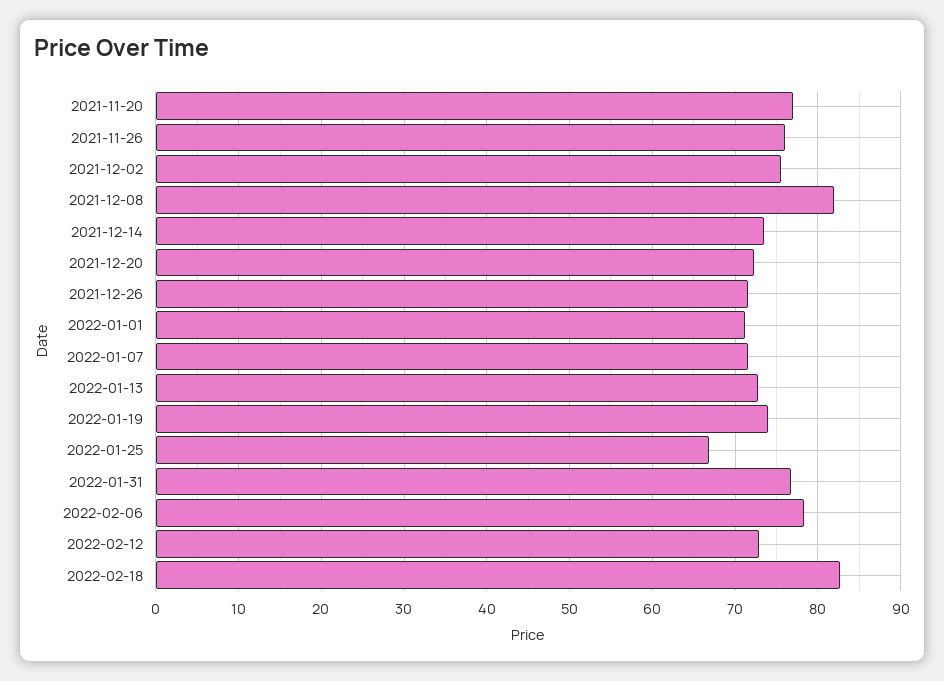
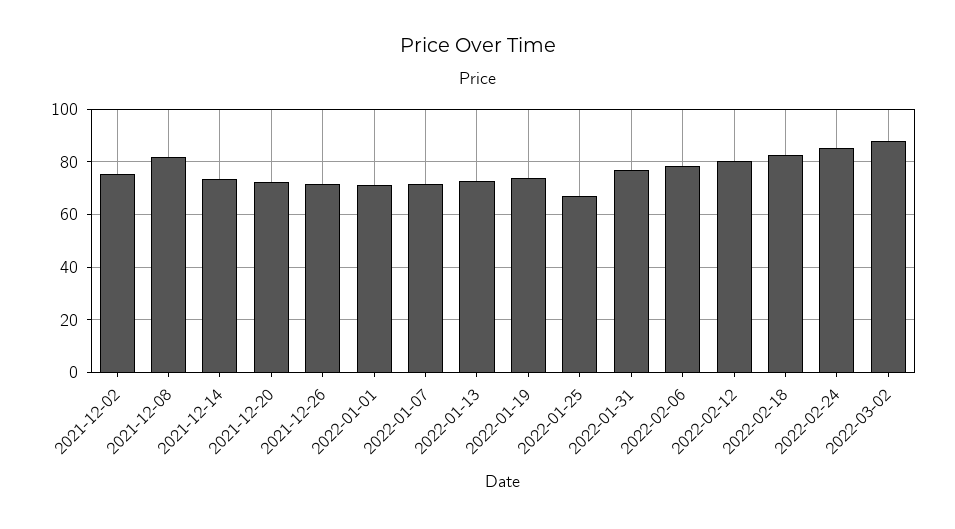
2021-11-20: 77 -> none
2021-11-26: 76 -> none
2022-02-12: 73 -> 80
2022-02-24: none -> 85
2022-03-02: none -> 87.5

